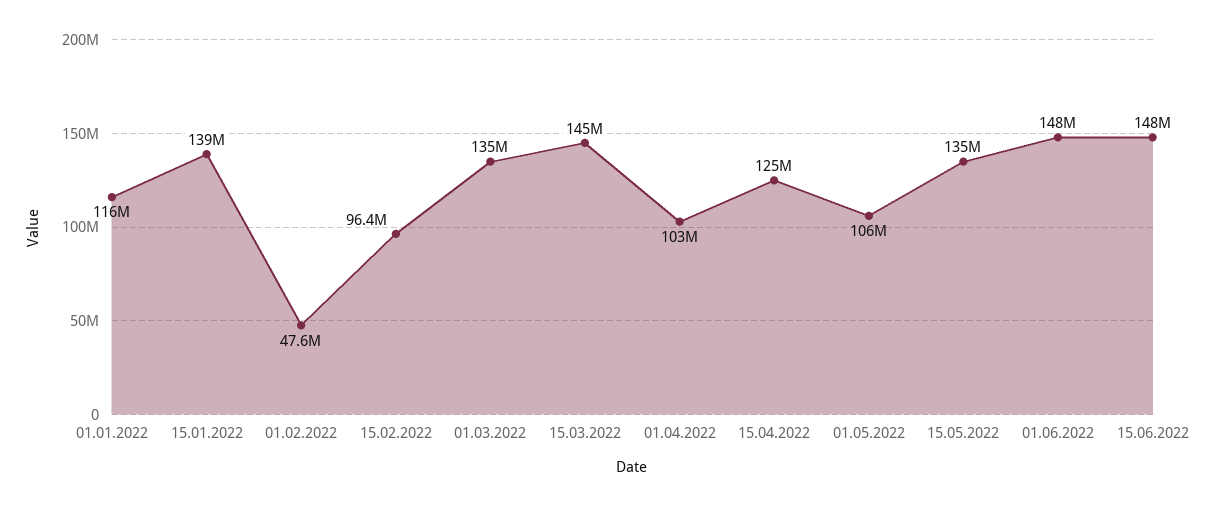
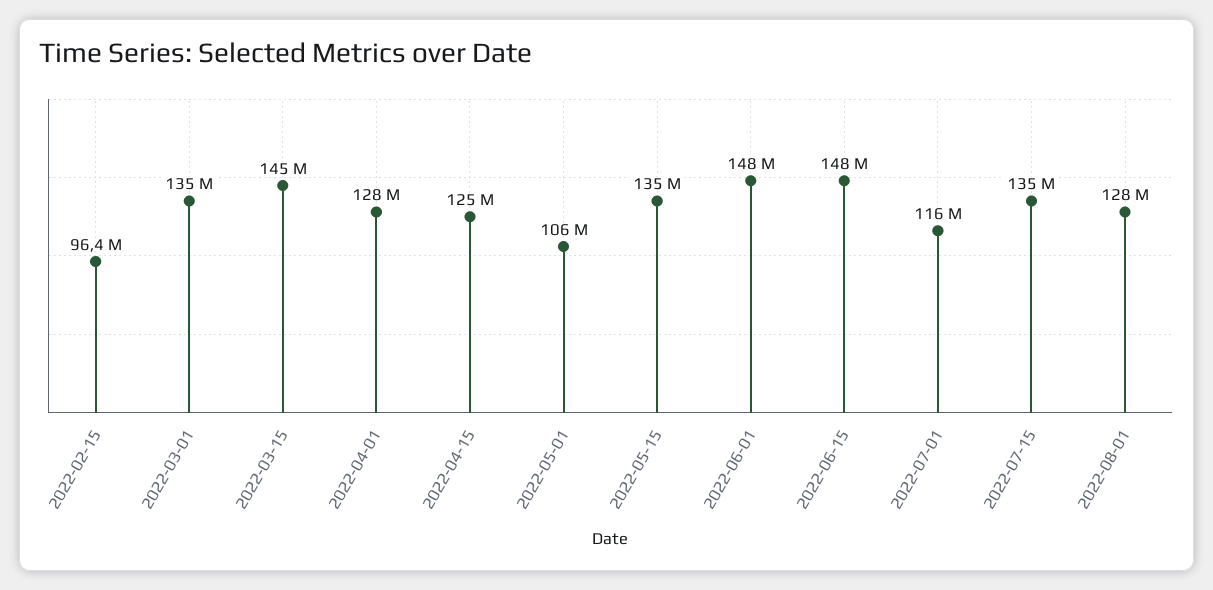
01.01.2022: 116000000 -> none
15.01.2022: 139000000 -> none
01.02.2022: 47600000 -> none
01.04.2022: 103000000 -> 128000000
2022-07-01: none -> 116000000
2022-07-15: none -> 135000000
2022-08-01: none -> 128000000

